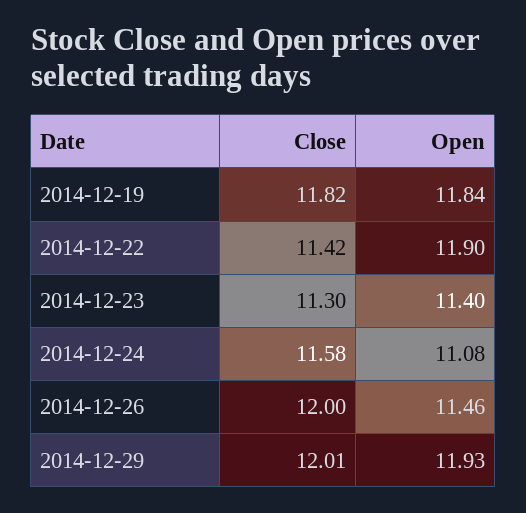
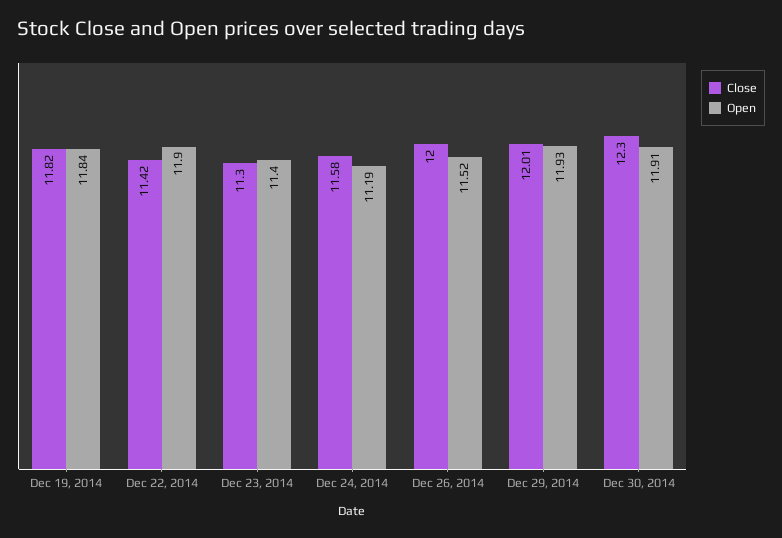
Open, 2014-12-24: 11.08 -> 11.19
Open, 2014-12-26: 11.46 -> 11.52
Close, Dec 30, 2014: none -> 12.3
Open, Dec 30, 2014: none -> 11.91

